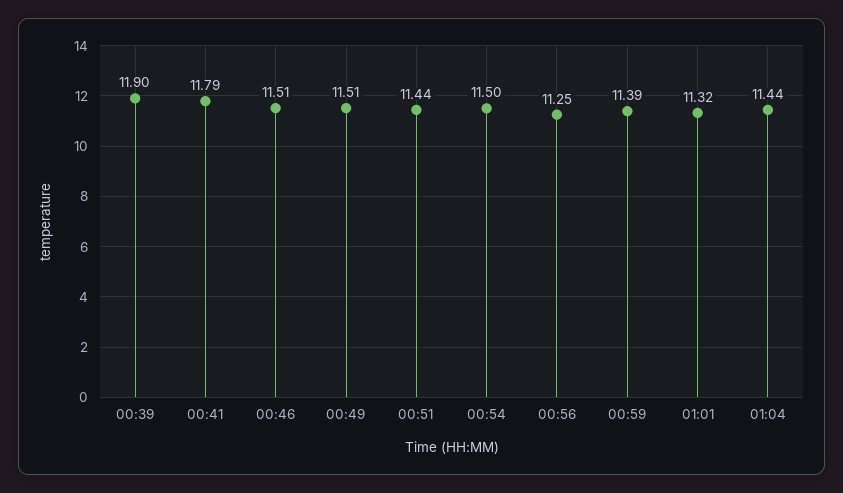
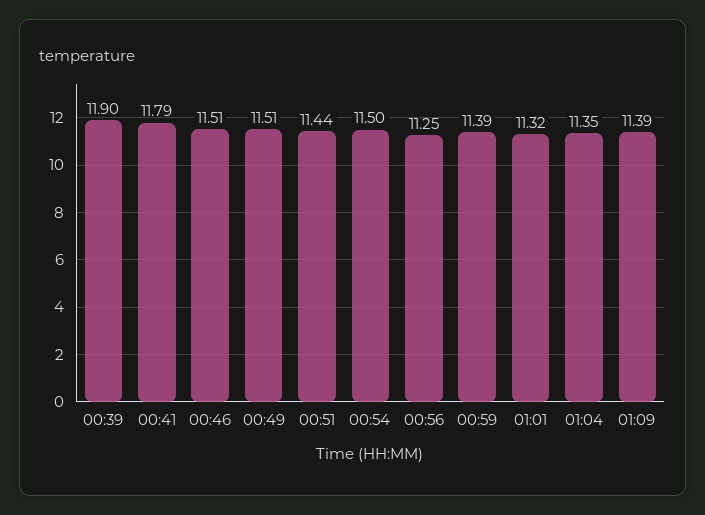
01:04: 11.44 -> 11.35
01:09: none -> 11.39

